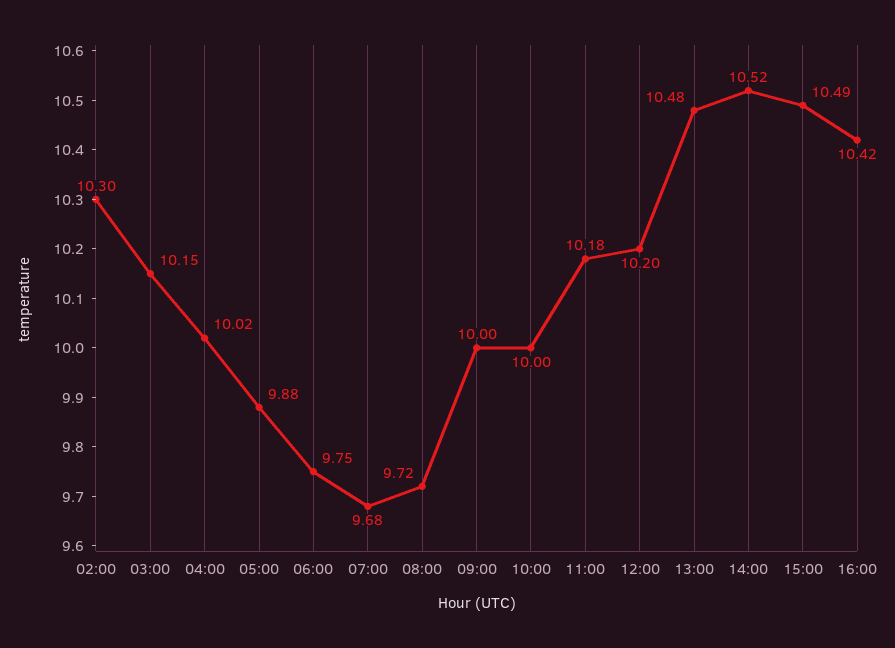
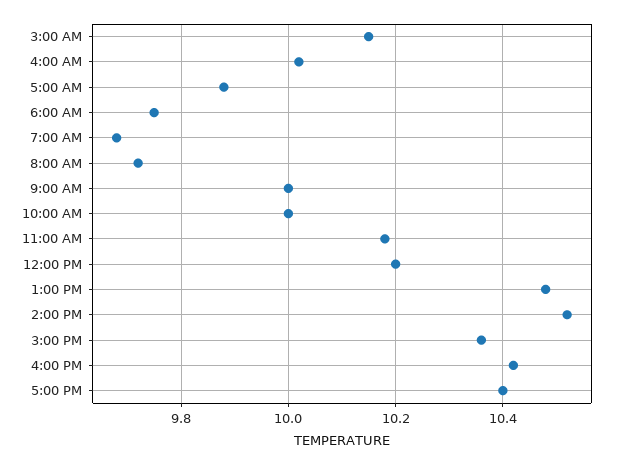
02:00: 10.3 -> none
15:00: 10.49 -> 10.35
5:00 PM: none -> 10.4

